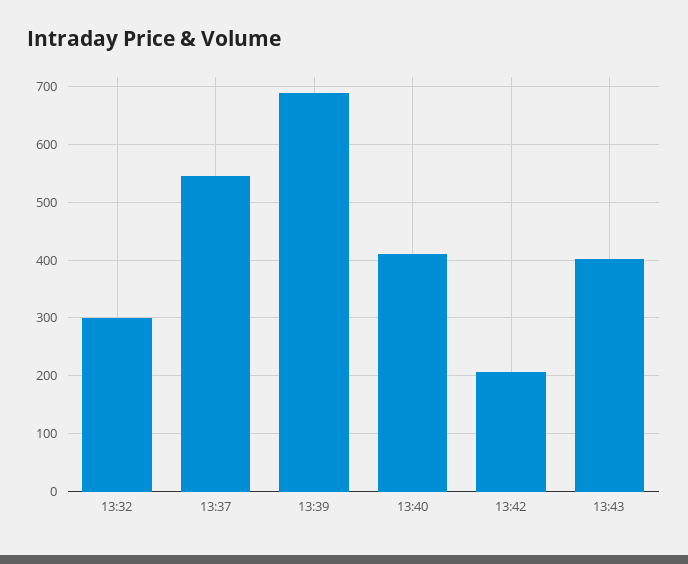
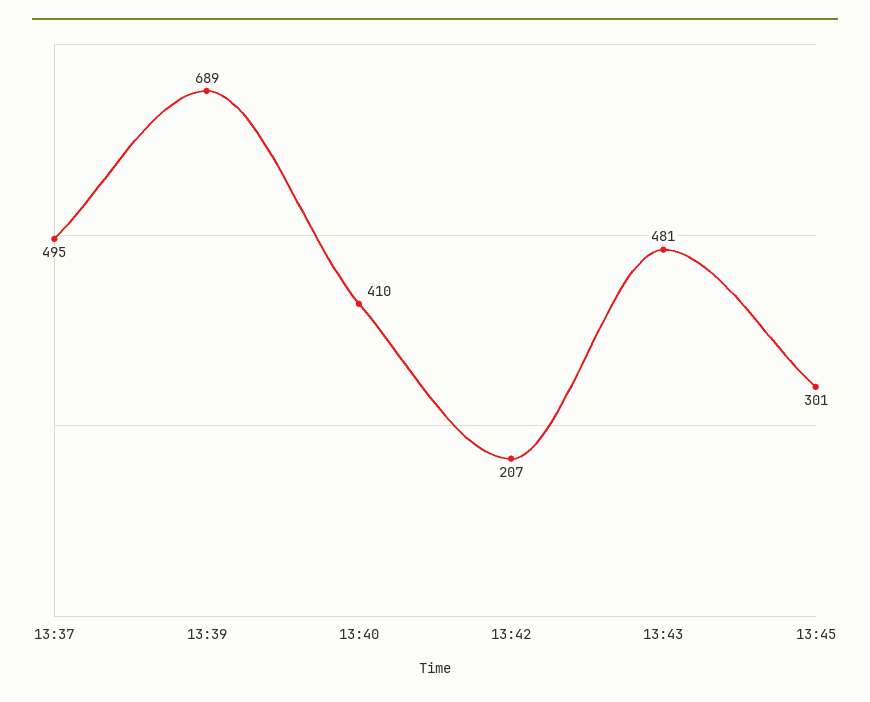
13:32: 300 -> none
13:37: 540 -> 495
13:43: 400 -> 481
13:45: none -> 301

